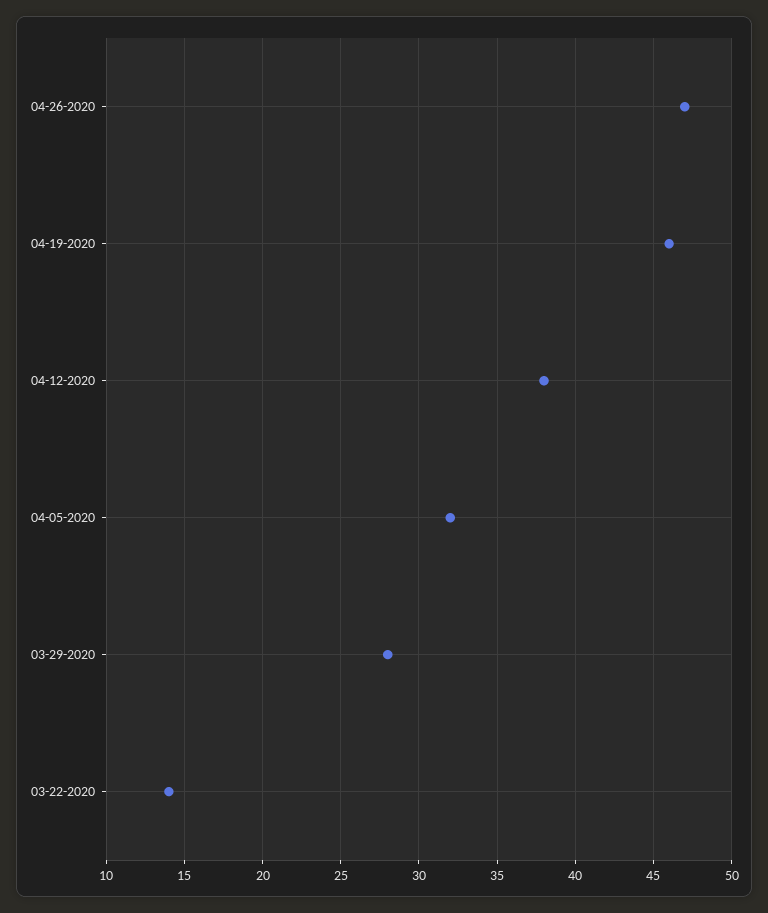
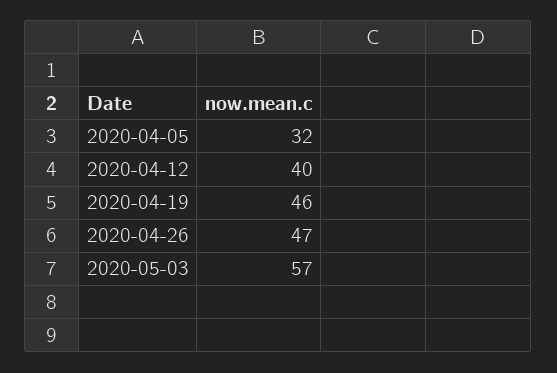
04-12-2020: 38 -> 40
03-29-2020: 28 -> none
03-22-2020: 14 -> none
2020-05-03: none -> 57

